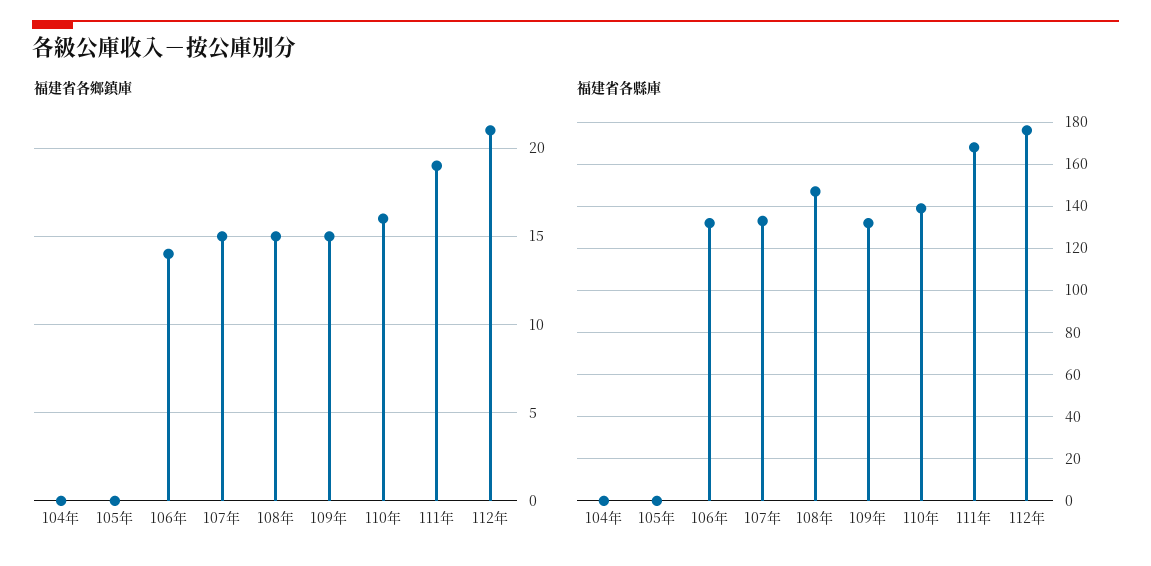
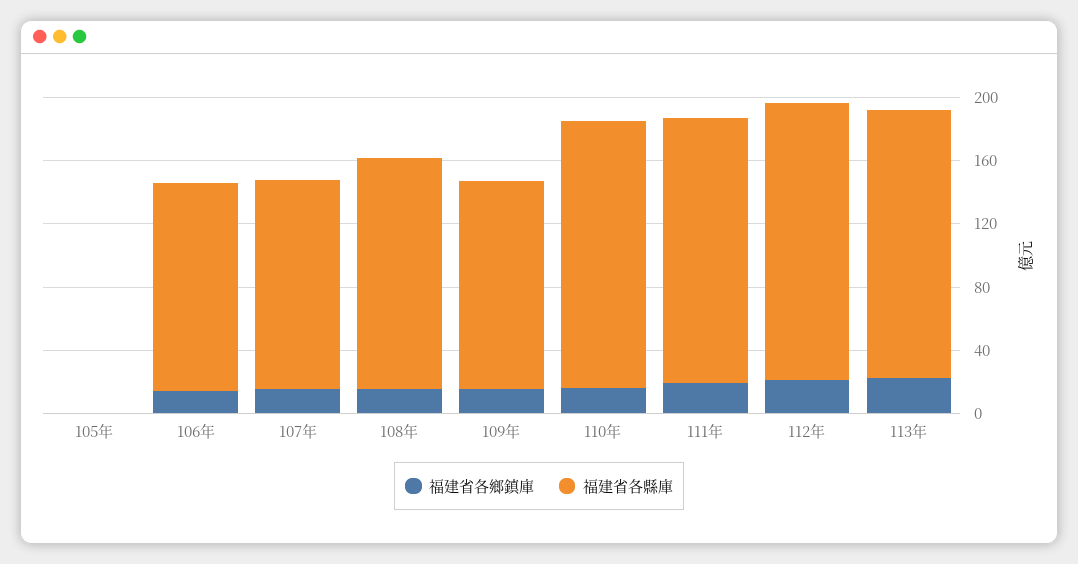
福建省各鄉鎮庫, 104年: 0 -> none
福建省各縣庫, 104年: 0 -> none
福建省各縣庫, 110年: 140 -> 170
福建省各鄉鎮庫, 113年: none -> 20
福建省各縣庫, 113年: none -> 170

